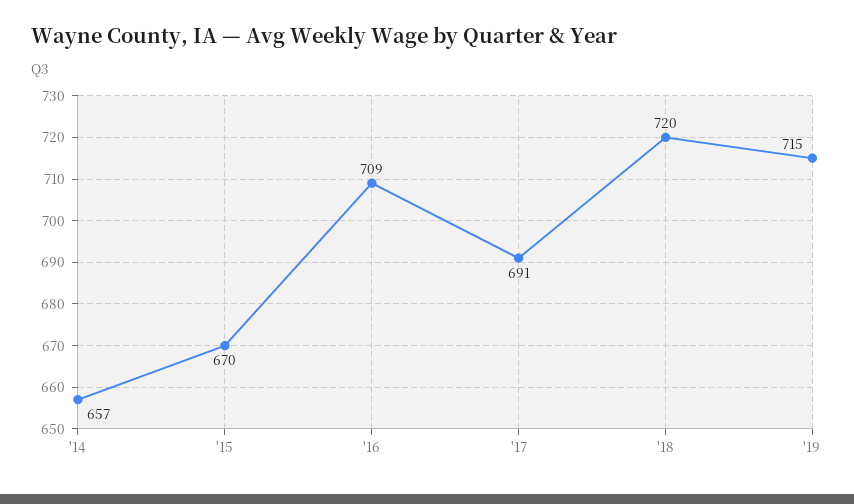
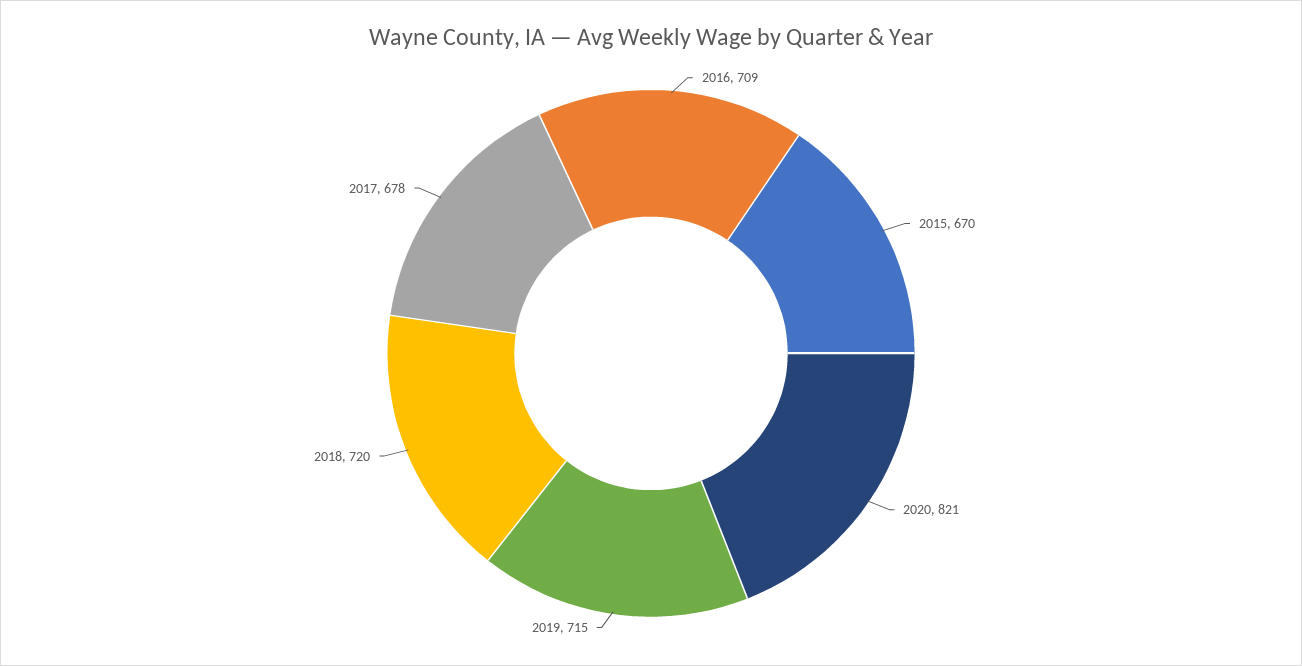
'14: 657 -> none
'17: 691 -> 678
2020: none -> 821

